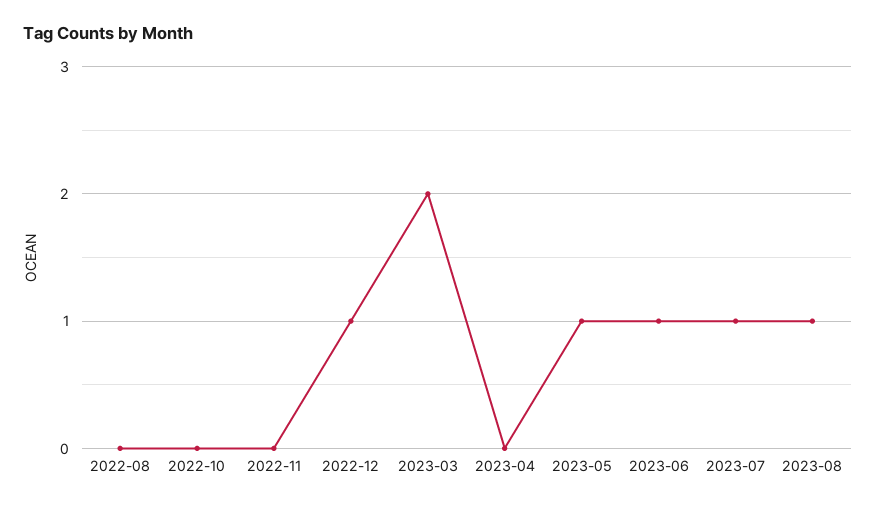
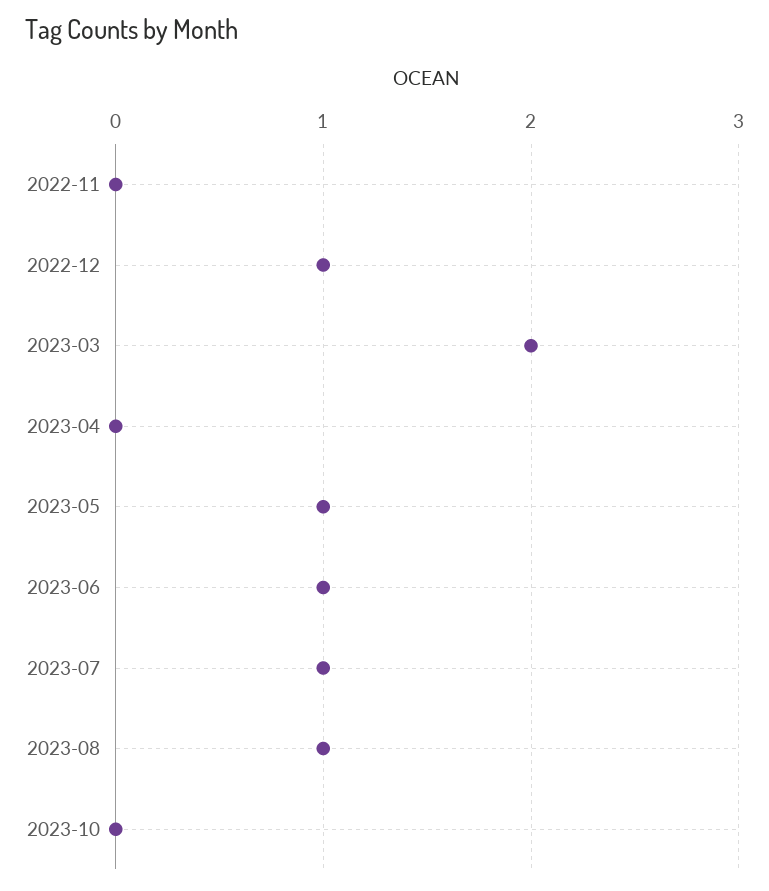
2022-08: 0 -> none
2022-10: 0 -> none
2023-10: none -> 0

